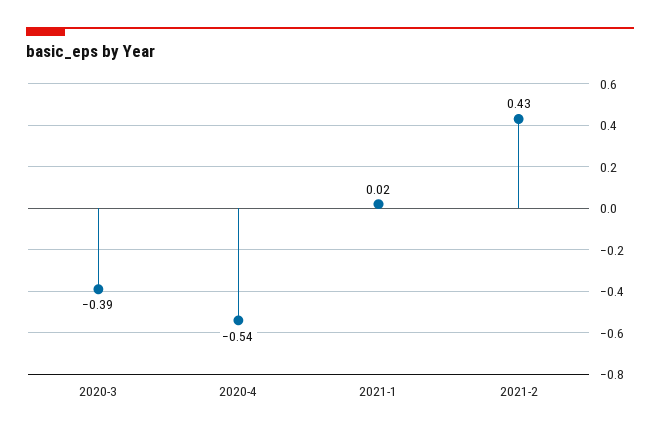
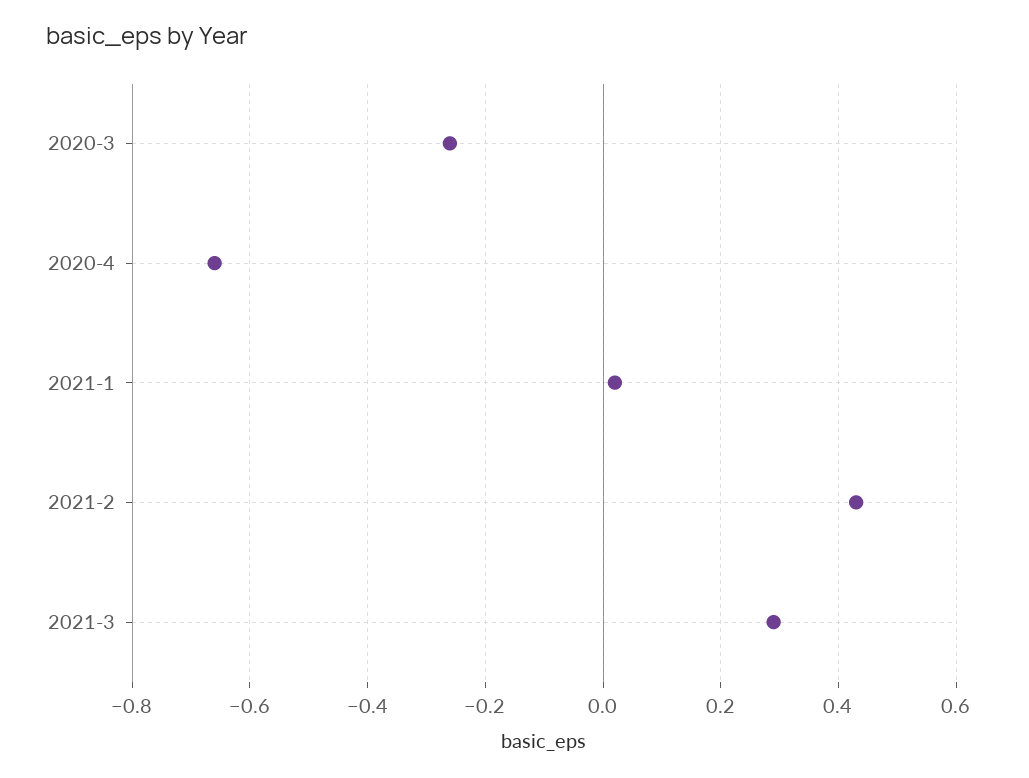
2020-3: -0.39 -> -0.25
2020-4: -0.54 -> -0.65
2021-3: none -> 0.3

